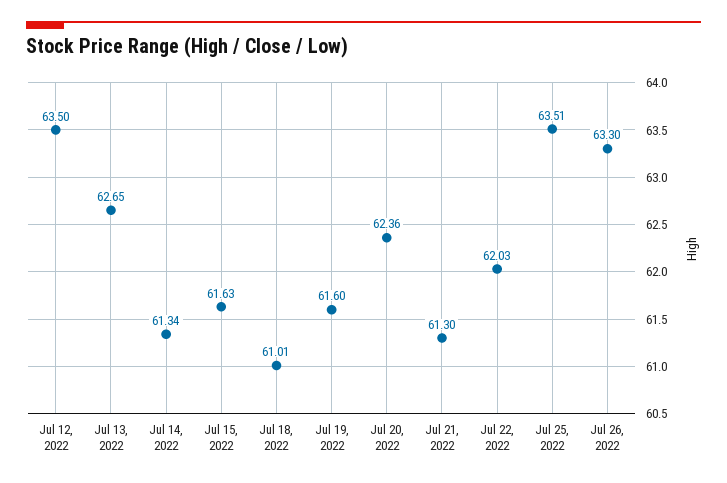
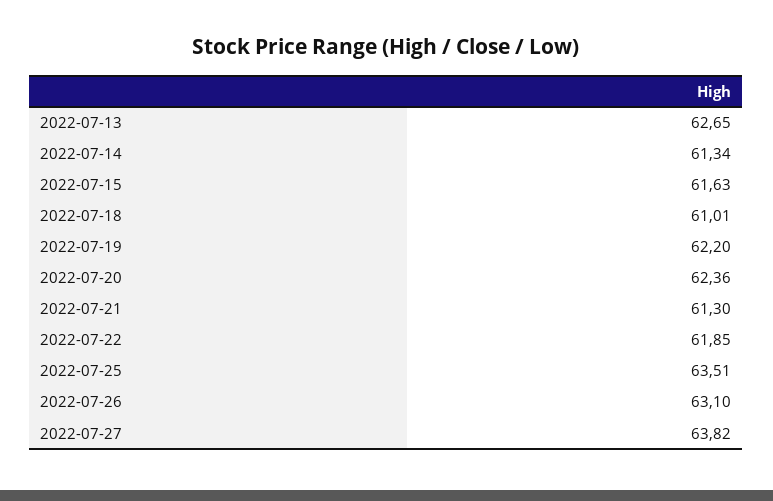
Jul 12, 2022: 63.5 -> none
Jul 19, 2022: 61.6 -> 62.2
Jul 22, 2022: 62.03 -> 61.85
Jul 26, 2022: 63.3 -> 63.1
2022-07-27: none -> 63.82

